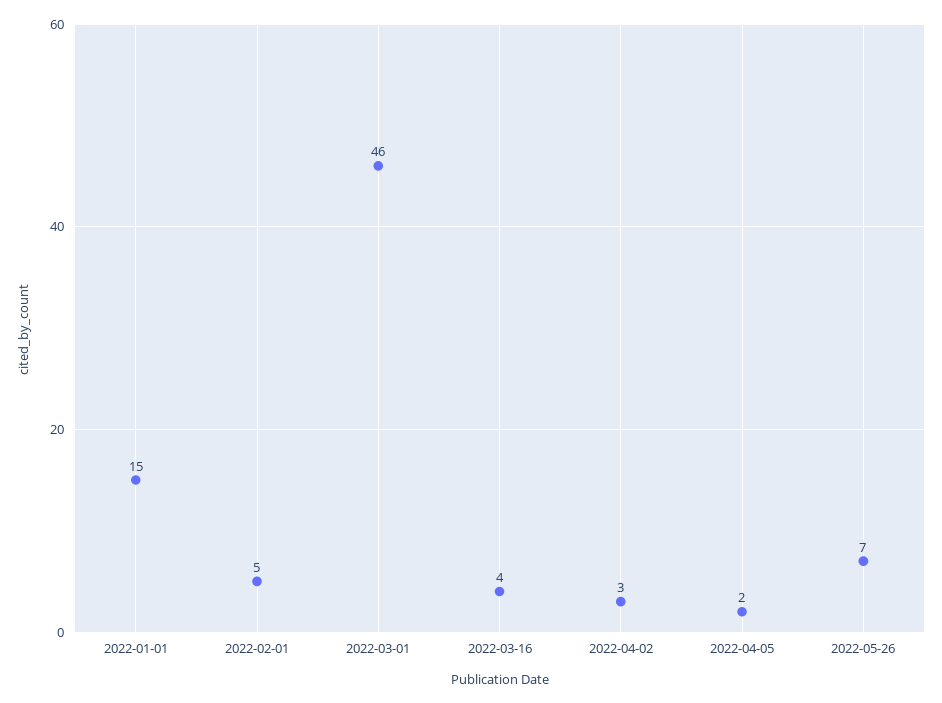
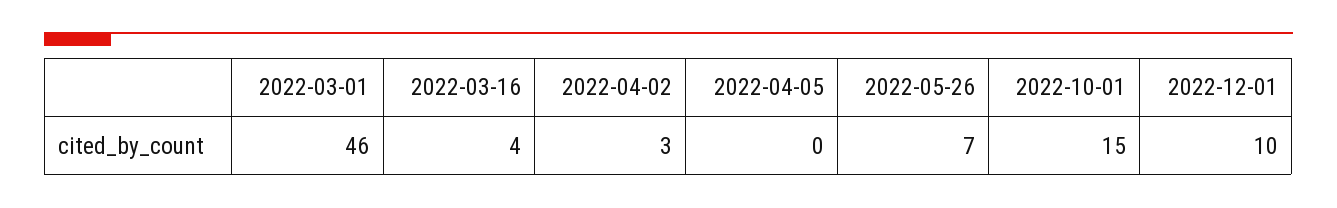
2022-01-01: 15 -> none
2022-02-01: 5 -> none
2022-04-05: 2 -> 0
2022-10-01: none -> 15
2022-12-01: none -> 10

